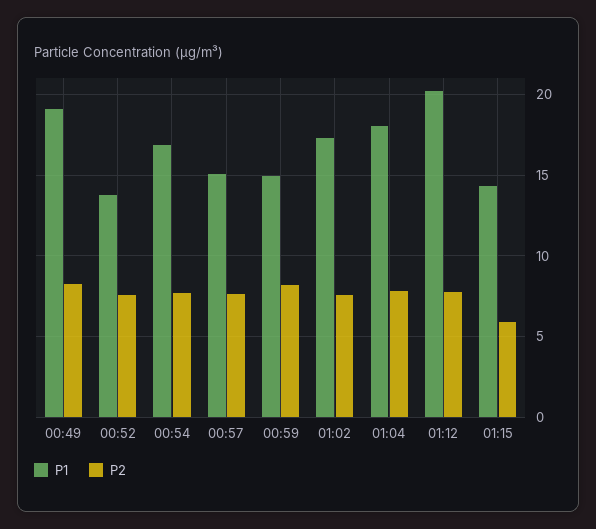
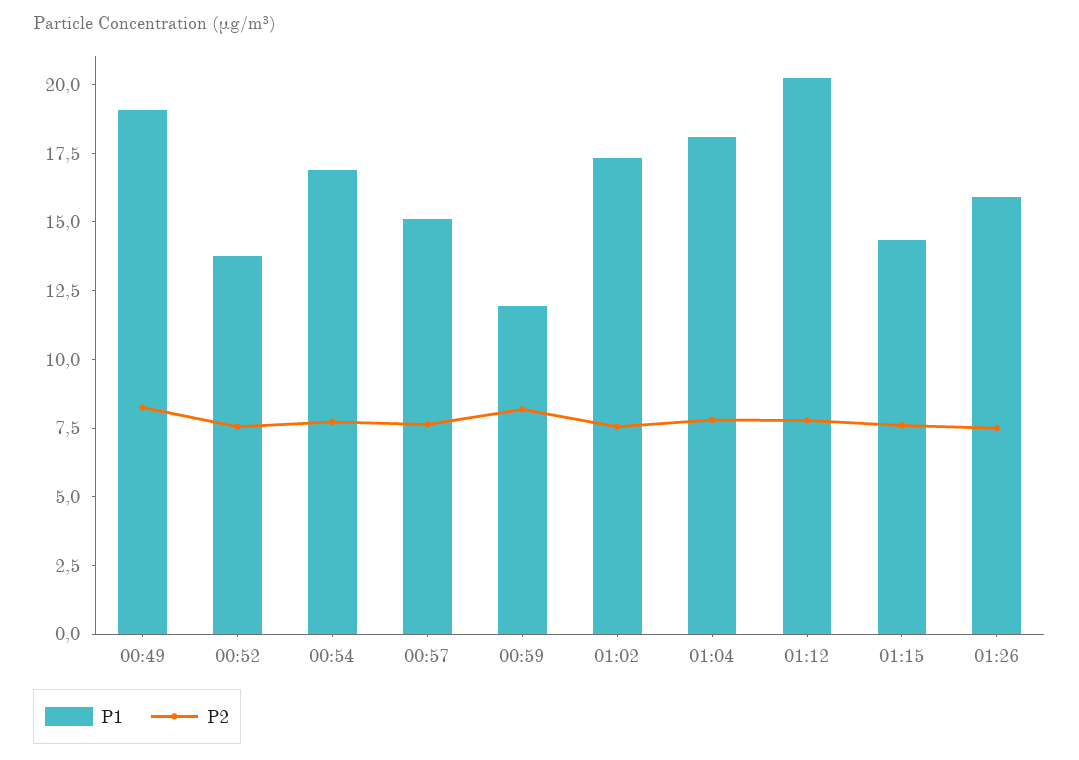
P1, 00:59: 15 -> 12
P2, 01:15: 6 -> 7.5
P1, 01:26: none -> 16
P2, 01:26: none -> 7.5

